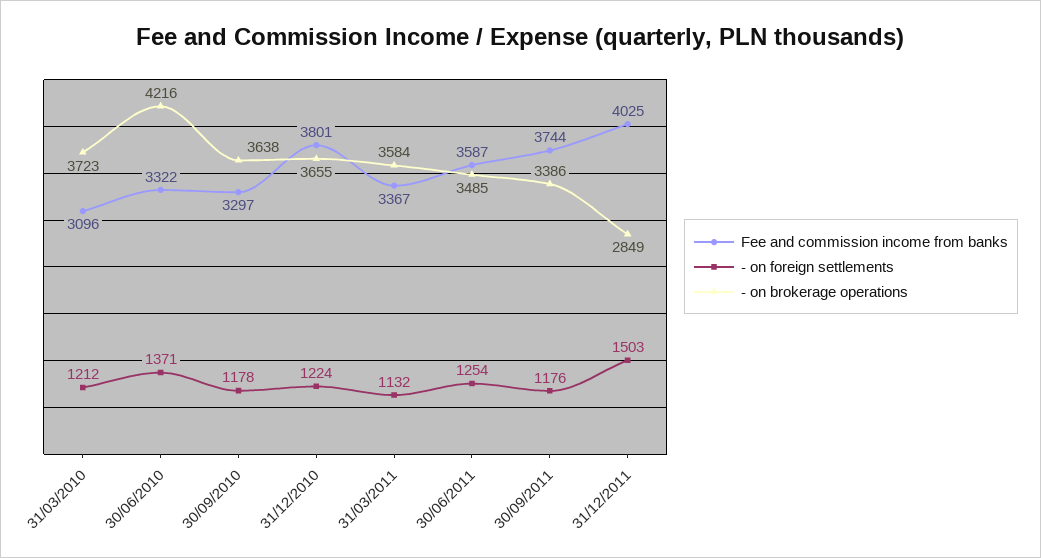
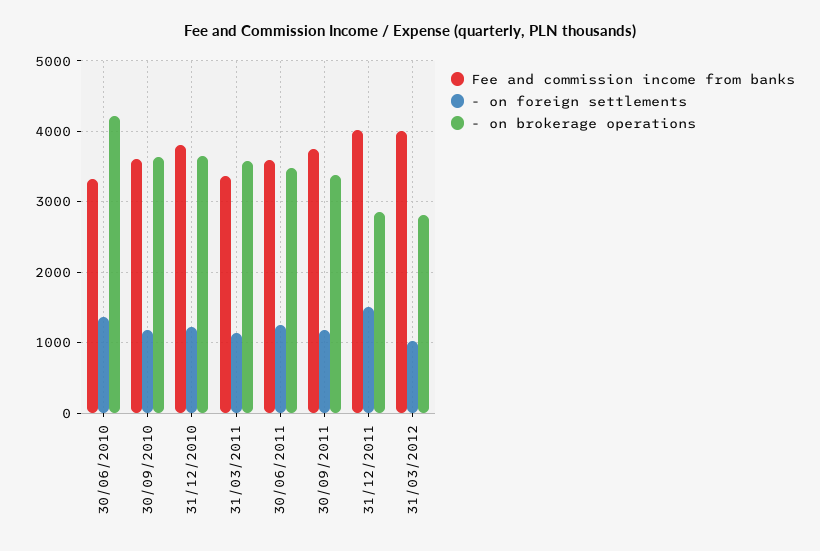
Fee and commission income from banks, 31/03/2010: 3096 -> none
- on foreign settlements, 31/03/2010: 1212 -> none
- on brokerage operations, 31/03/2010: 3723 -> none
Fee and commission income from banks, 30/09/2010: 3297 -> 3600
Fee and commission income from banks, 31/03/2012: none -> 4000
- on foreign settlements, 31/03/2012: none -> 1000
- on brokerage operations, 31/03/2012: none -> 2800

